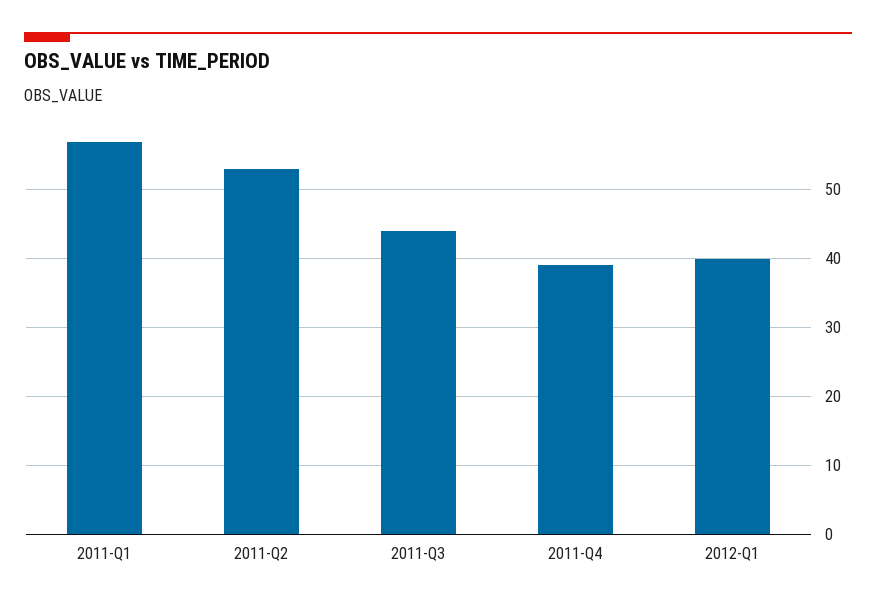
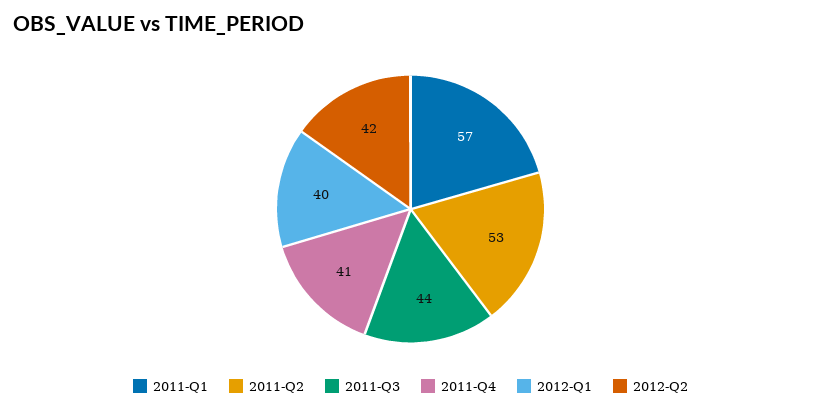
2011-Q4: 39 -> 41
2012-Q2: none -> 42

